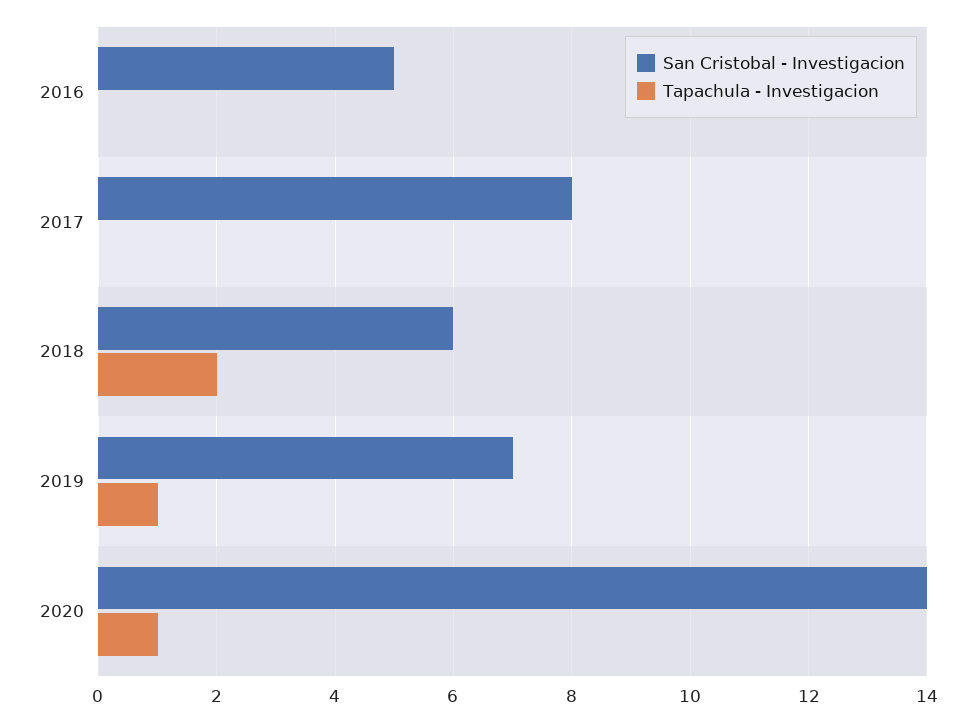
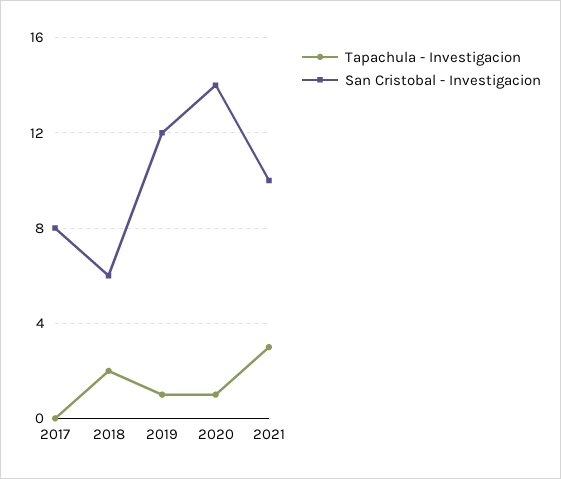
San Cristobal - Investigacion, 2016: 5 -> none
Tapachula - Investigacion, 2016: 0 -> none
San Cristobal - Investigacion, 2019: 7 -> 12
Tapachula - Investigacion, 2021: none -> 3
San Cristobal - Investigacion, 2021: none -> 10

